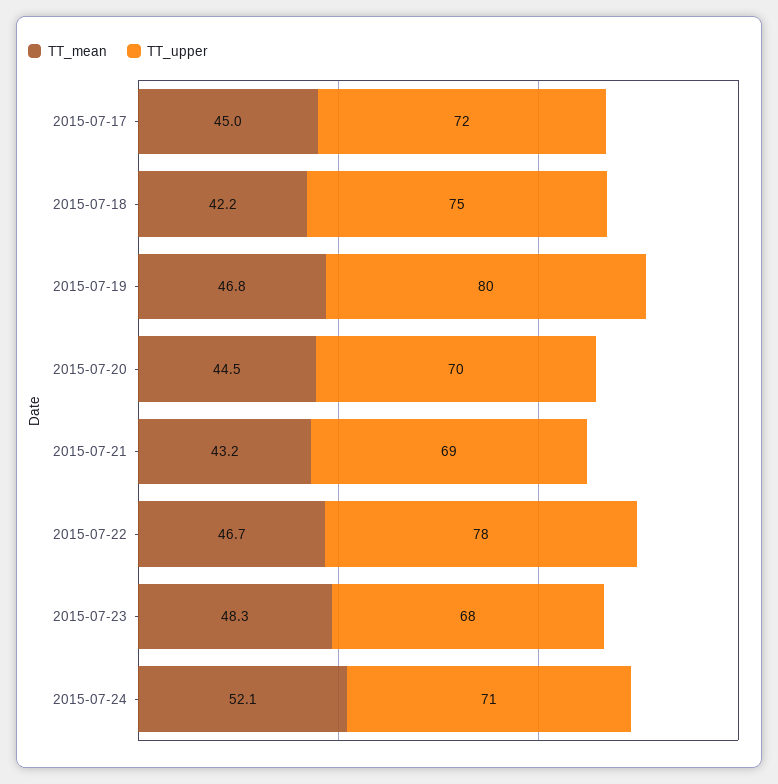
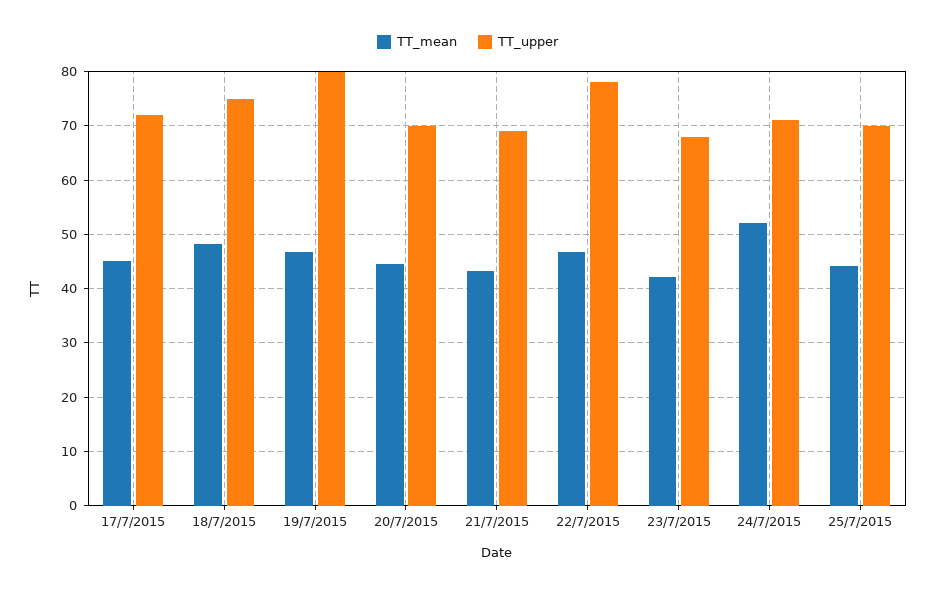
TT_mean, 2015-07-18: 42.2 -> 48
TT_mean, 2015-07-23: 48.3 -> 42
TT_mean, 25/7/2015: none -> 44
TT_upper, 25/7/2015: none -> 70

